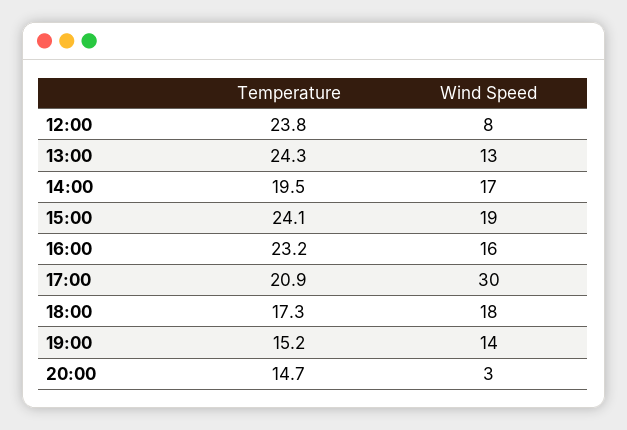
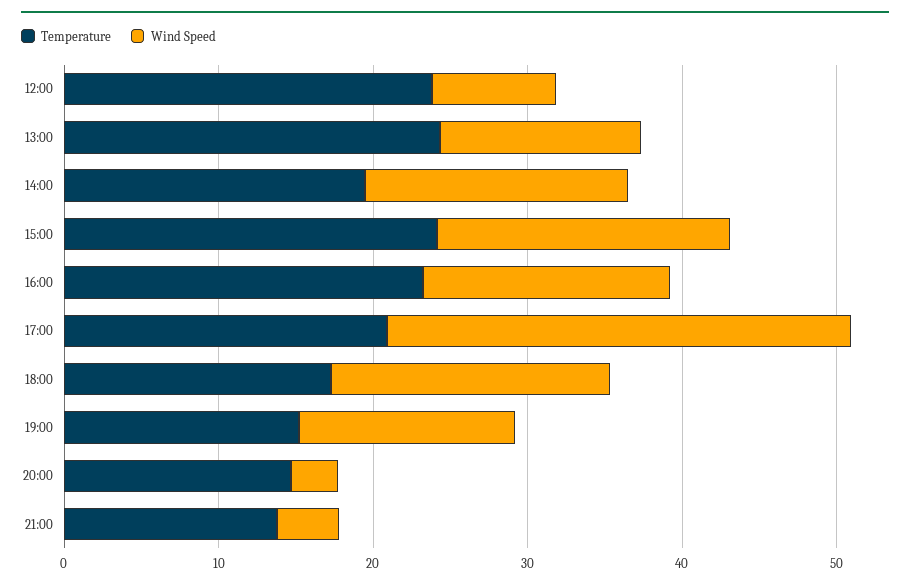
Temperature, 21:00: none -> 14
Wind Speed, 21:00: none -> 4

